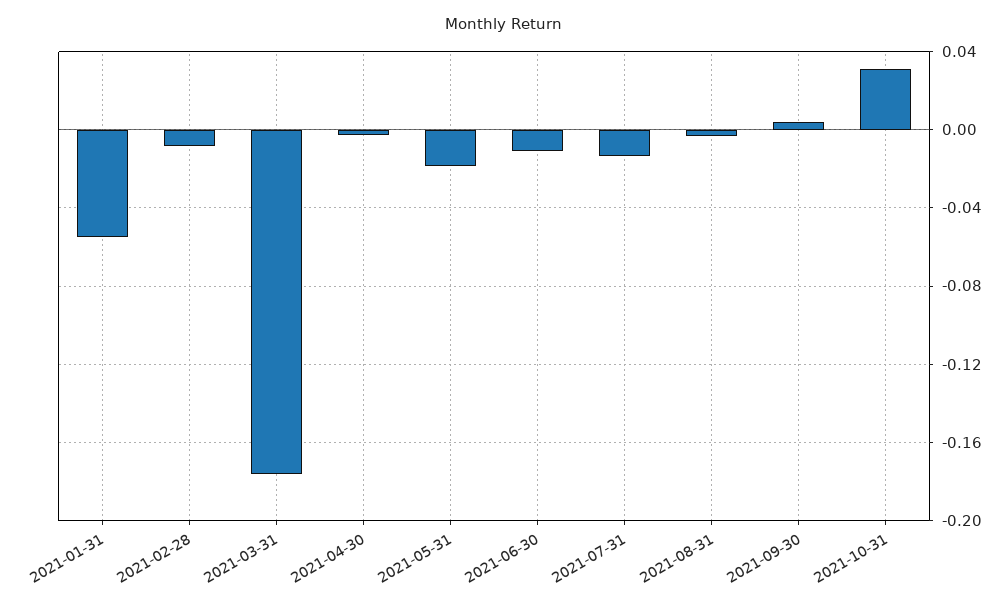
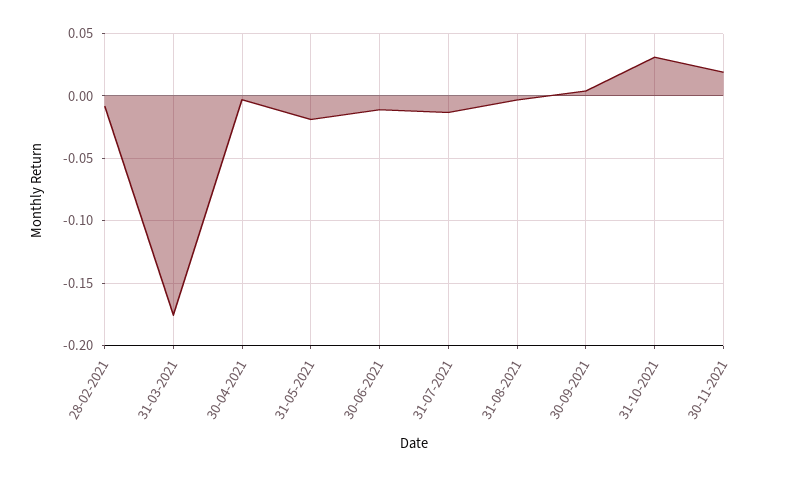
2021-01-31: -0.055 -> none
30-11-2021: none -> 0.02

